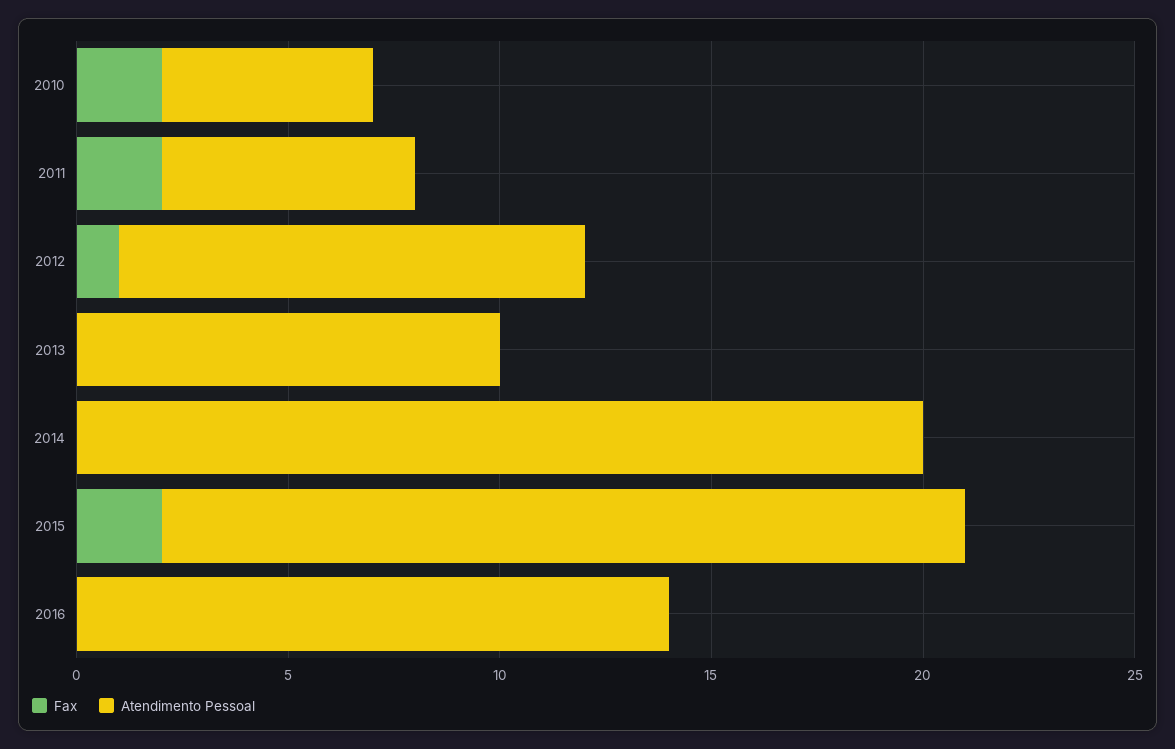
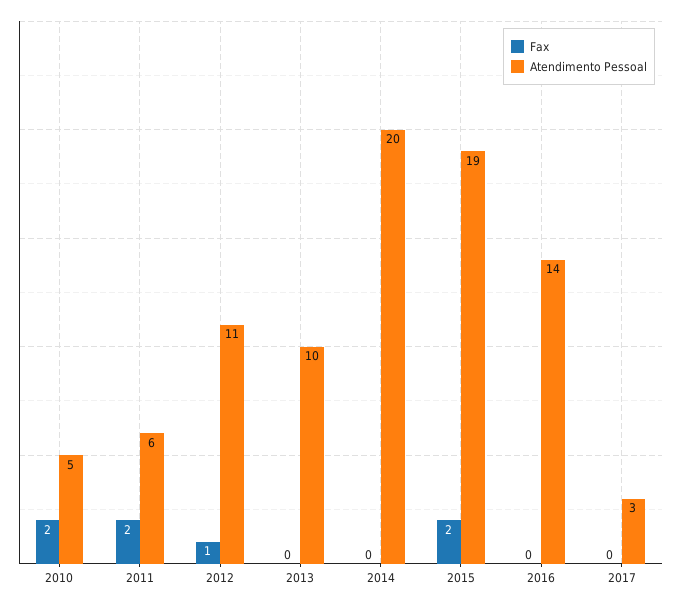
Fax, 2017: none -> 0
Atendimento Pessoal, 2017: none -> 3

